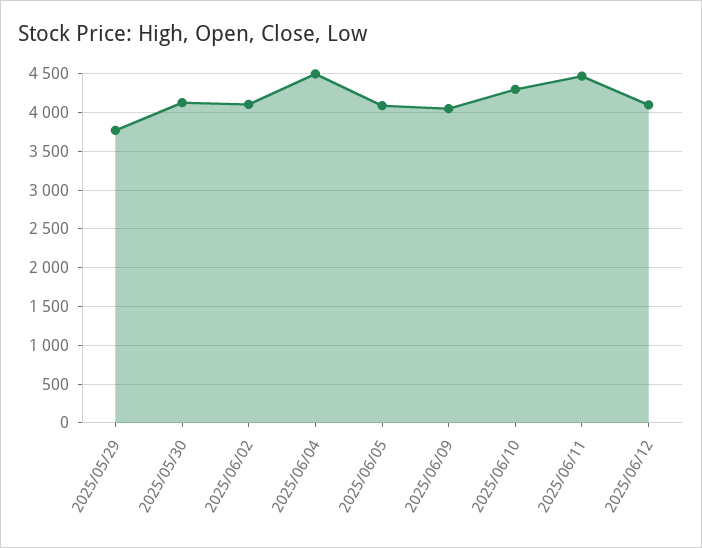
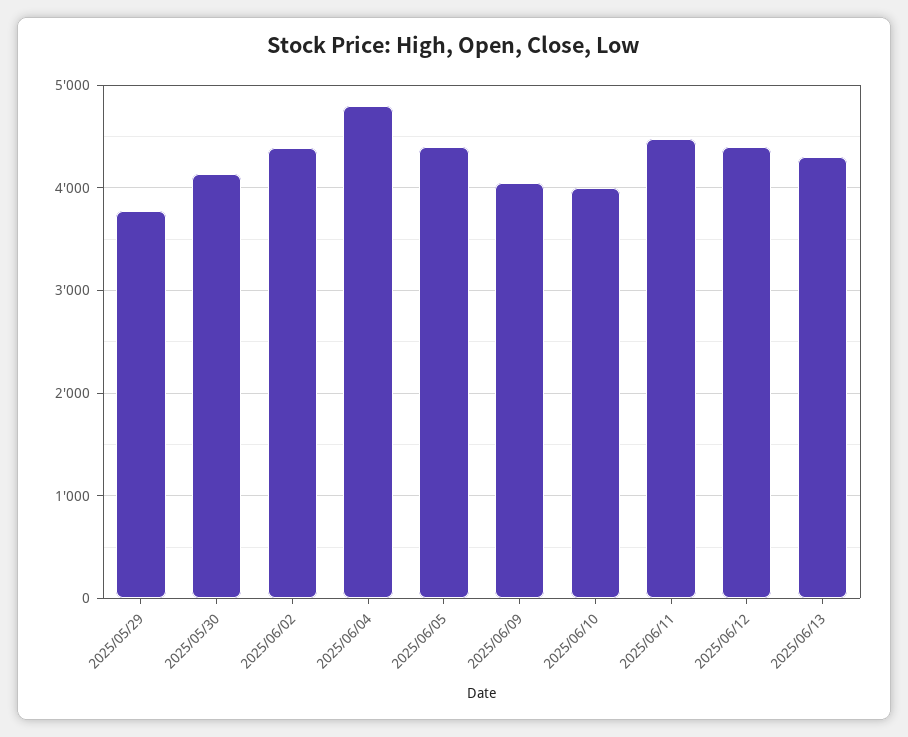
2025/06/02: 4100 -> 4400
2025/06/04: 4500 -> 4800
2025/06/05: 4100 -> 4400
2025/06/10: 4300 -> 4000
2025/06/12: 4100 -> 4400
2025/06/13: none -> 4300

